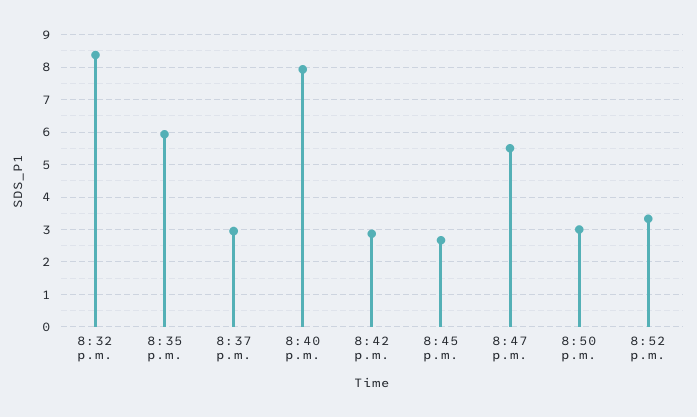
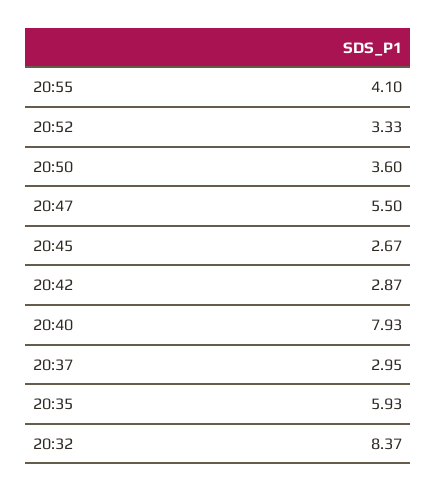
8:50 p.m.: 3 -> 3.6
20:55: none -> 4.1

